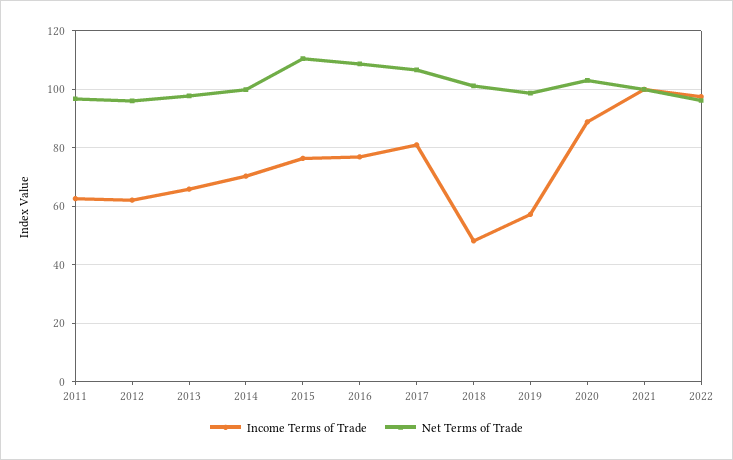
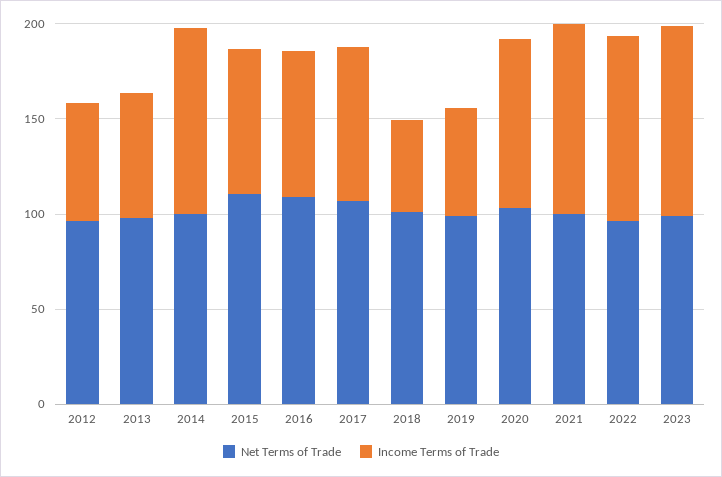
Income Terms of Trade, 2011: 62.5 -> none
Net Terms of Trade, 2011: 97.5 -> none
Income Terms of Trade, 2014: 70 -> 100
Net Terms of Trade, 2023: none -> 100
Income Terms of Trade, 2023: none -> 100

